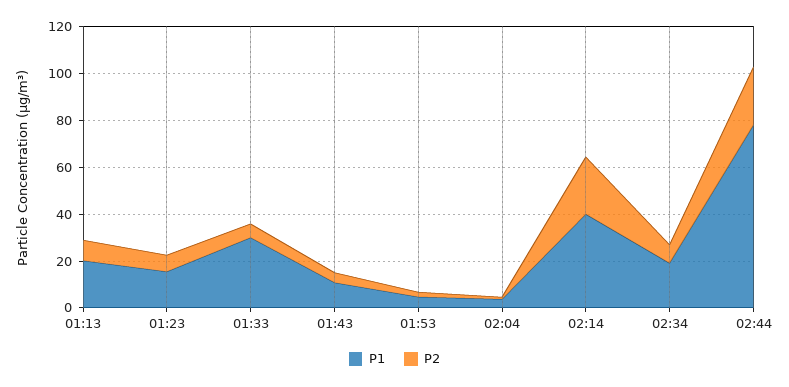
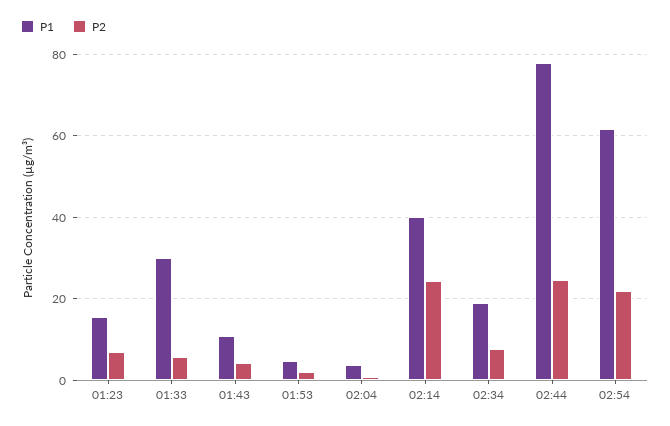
P1, 01:13: 20 -> none
P2, 01:13: 10 -> none
P1, 02:54: none -> 62
P2, 02:54: none -> 22

